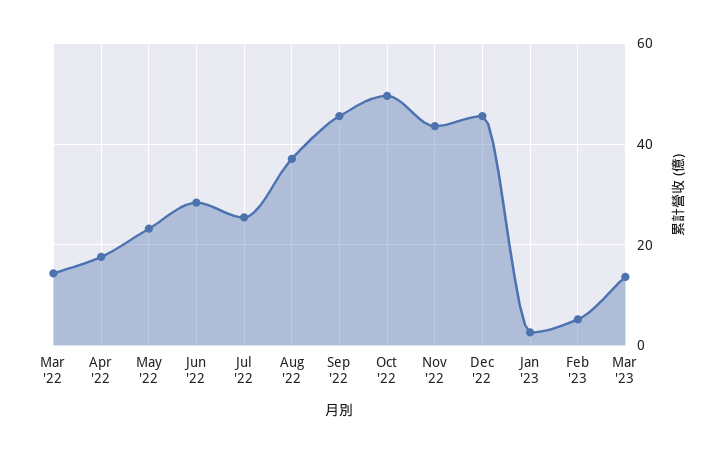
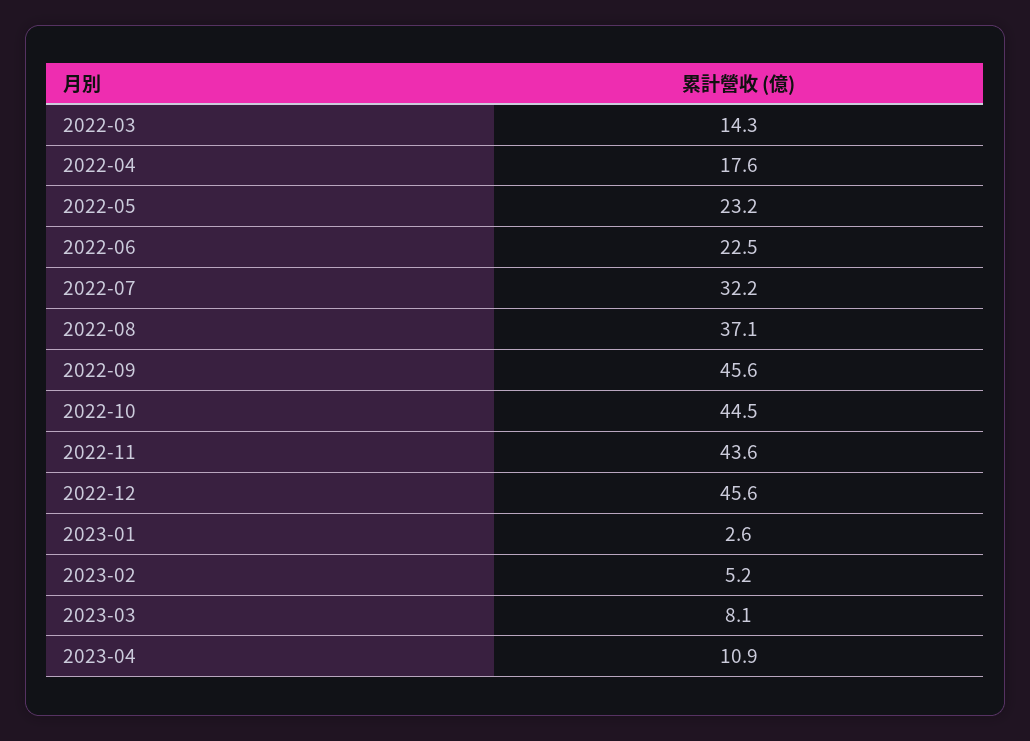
Jun '22: 28 -> 22.5
Jul '22: 26 -> 32.2
Oct '22: 50 -> 44.5
Mar '23: 14 -> 8.1
2023-04: none -> 10.9

